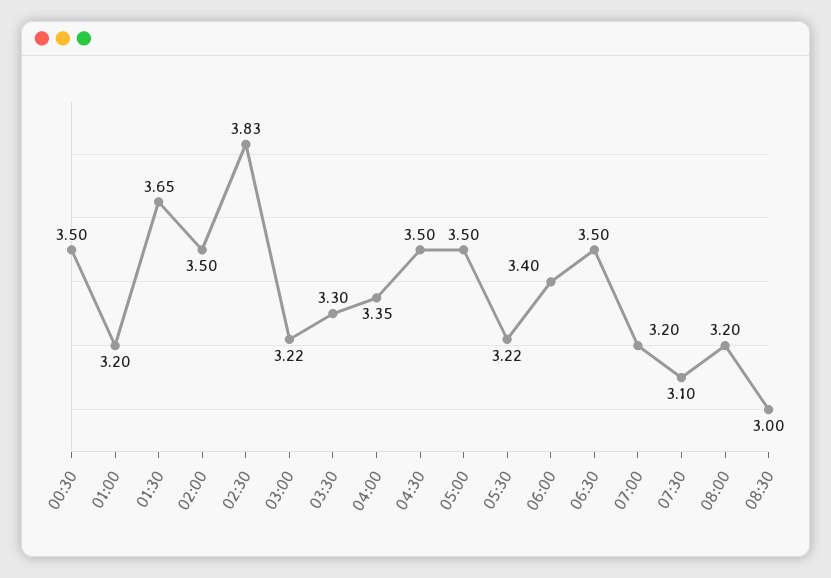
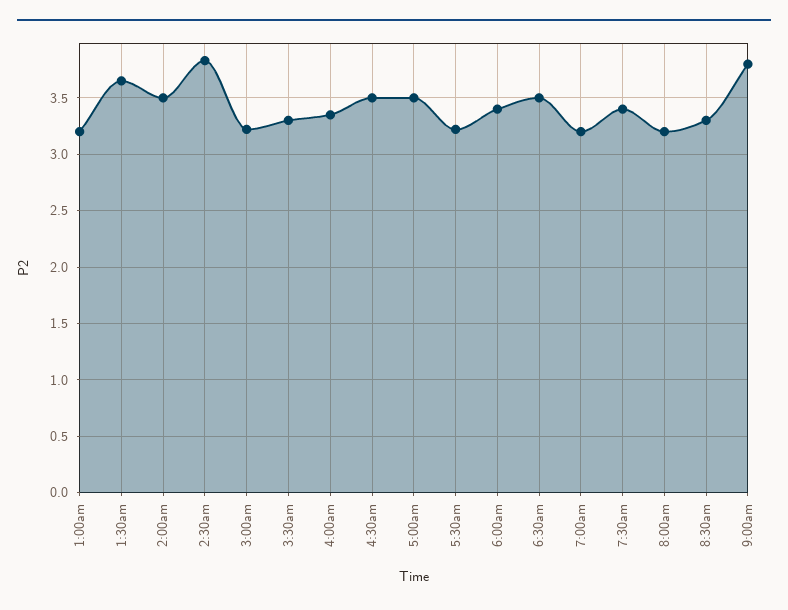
00:30: 3.5 -> none
07:30: 3.1 -> 3.4
08:30: 3 -> 3.3
9:00am: none -> 3.8

